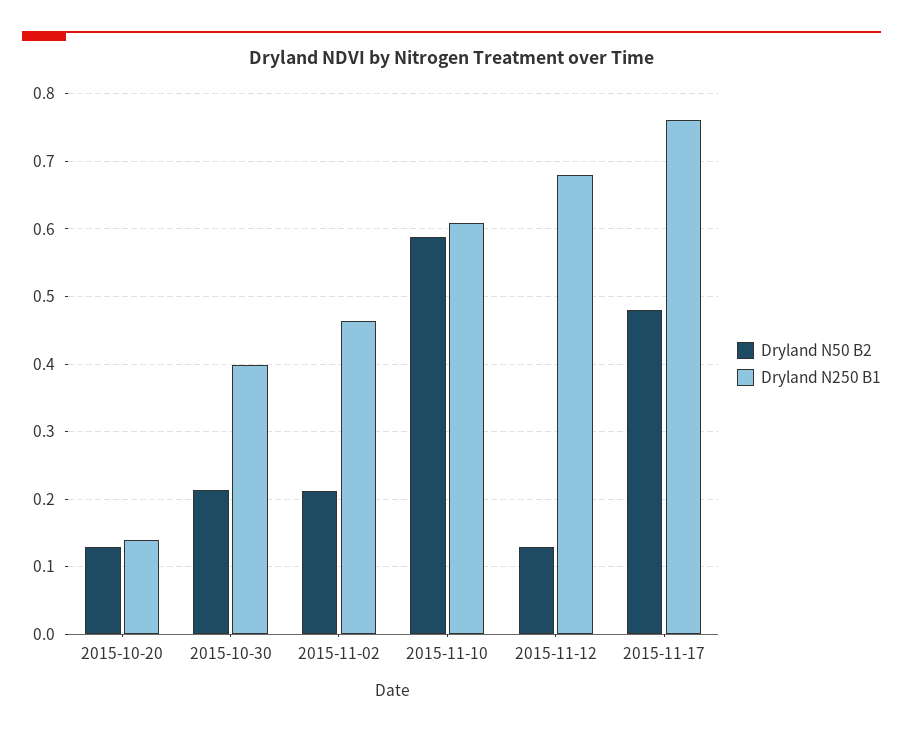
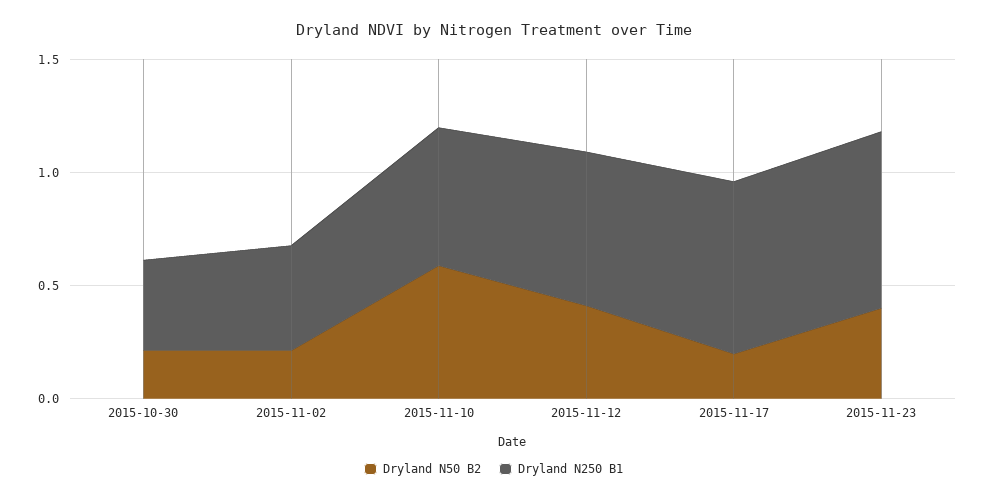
Dryland N50 B2, 2015-10-20: 0.13 -> none
Dryland N250 B1, 2015-10-20: 0.14 -> none
Dryland N50 B2, 2015-11-12: 0.13 -> 0.4
Dryland N50 B2, 2015-11-17: 0.48 -> 0.2
Dryland N50 B2, 2015-11-23: none -> 0.4
Dryland N250 B1, 2015-11-23: none -> 0.8

